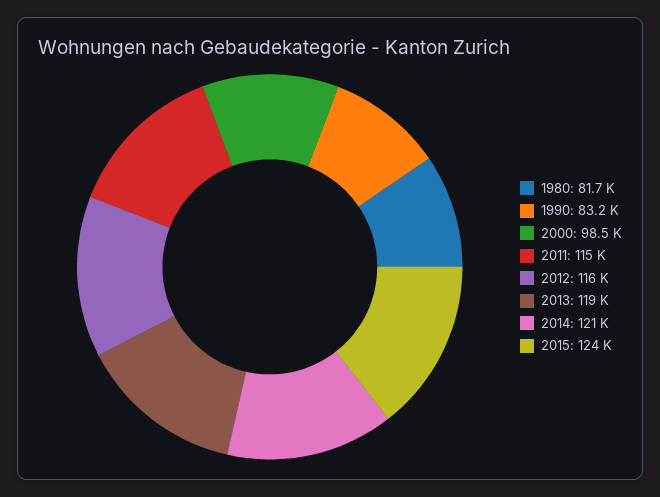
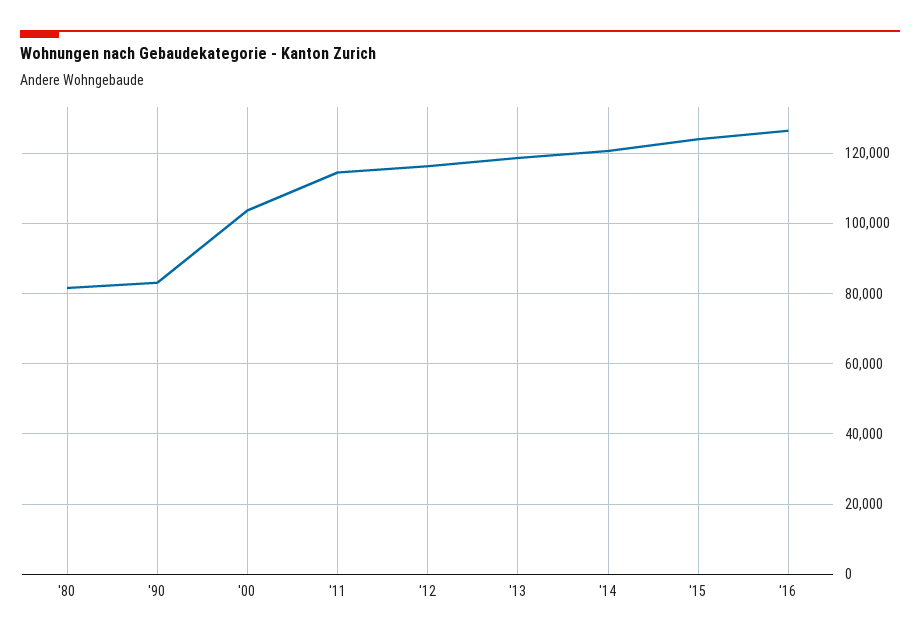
2000: 98500 -> 104000
'16: none -> 126000

